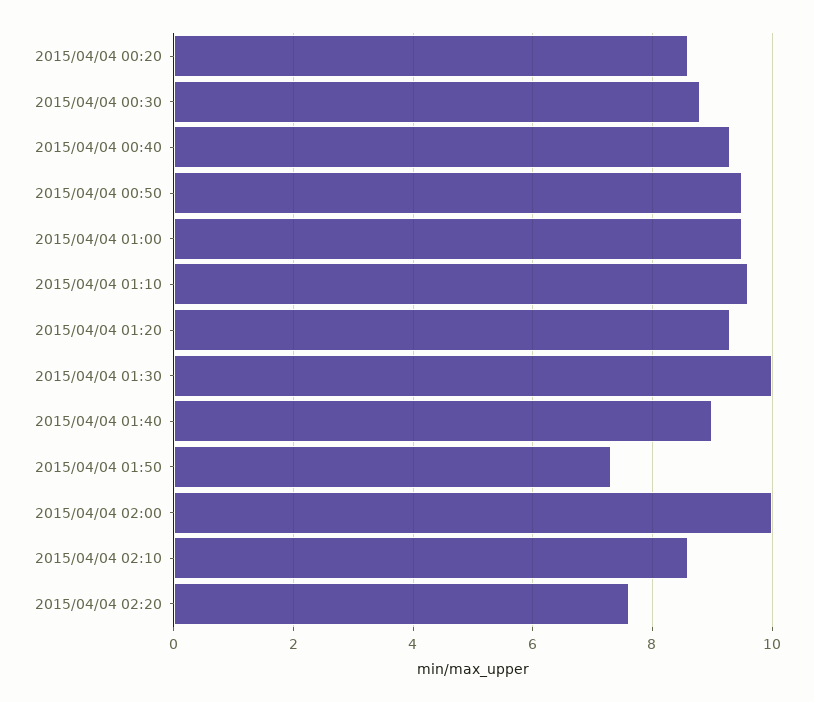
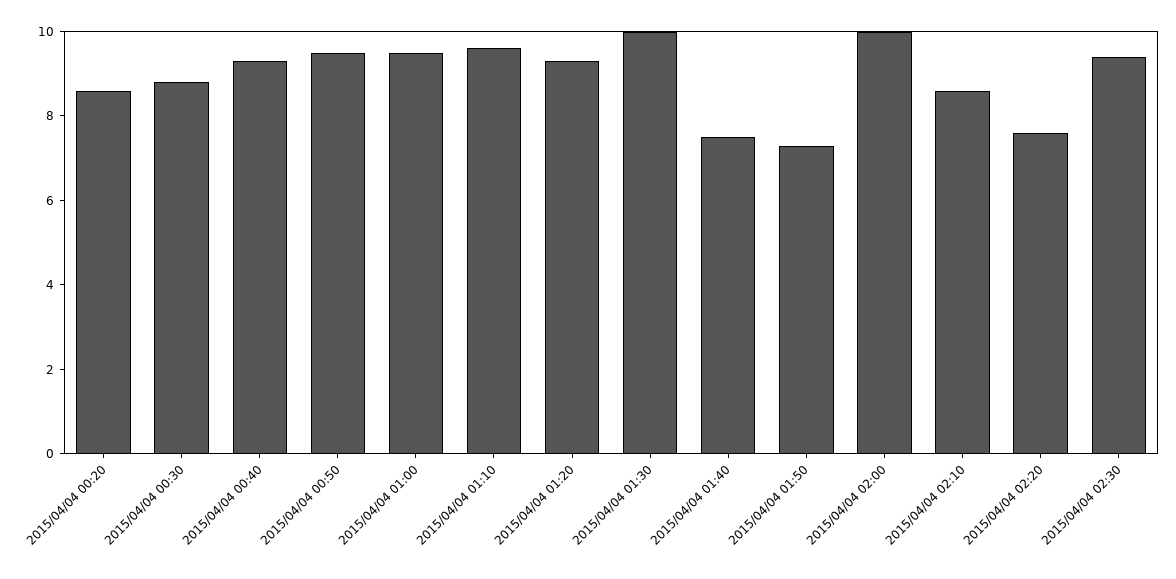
2015/04/04 01:40: 9 -> 7.5
2015/04/04 02:30: none -> 9.5

